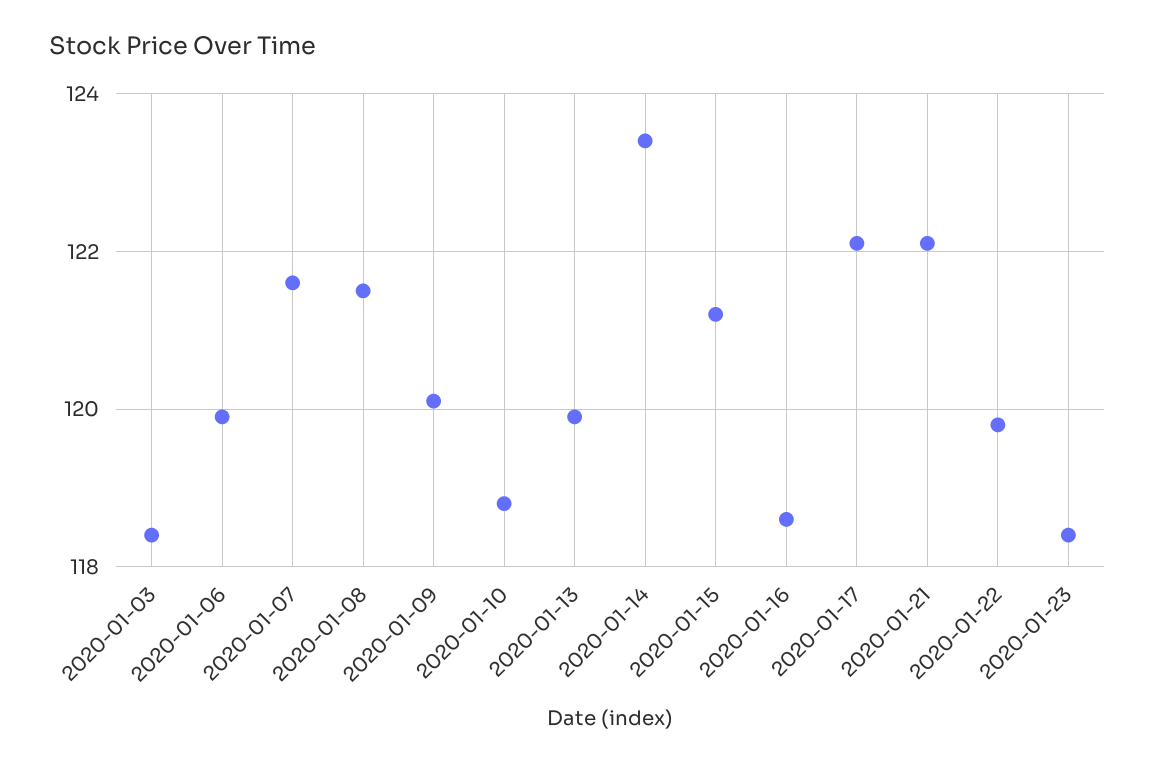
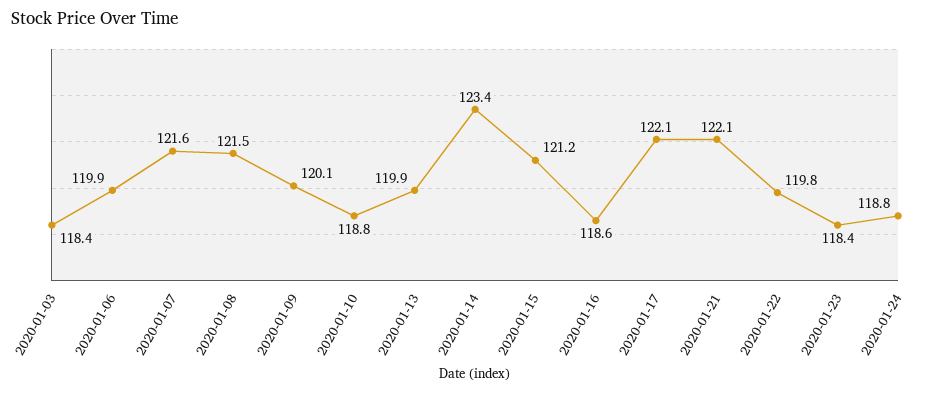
2020-01-24: none -> 118.8

